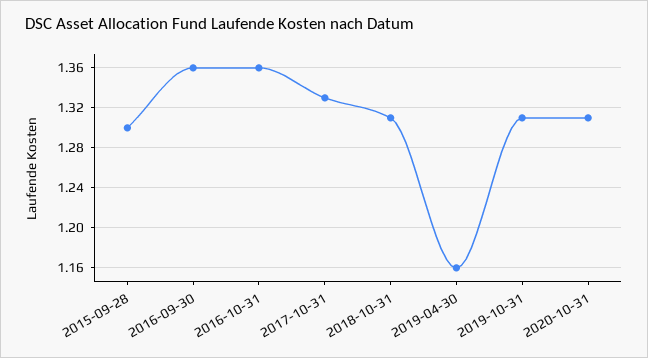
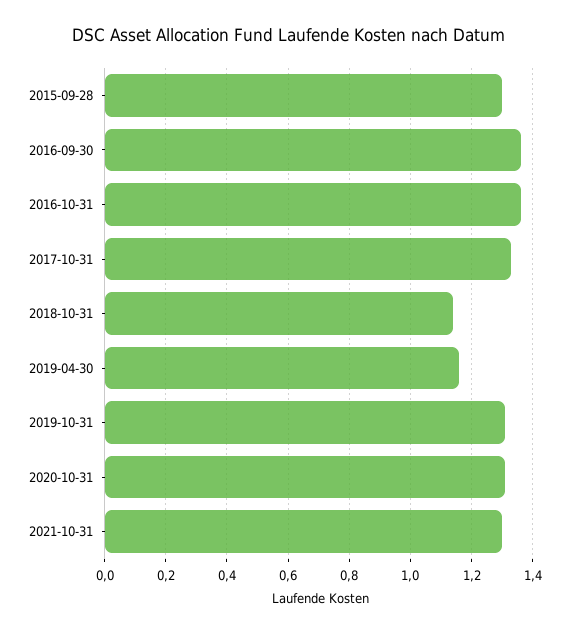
2018-10-31: 1.31 -> 1.15
2021-10-31: none -> 1.3

